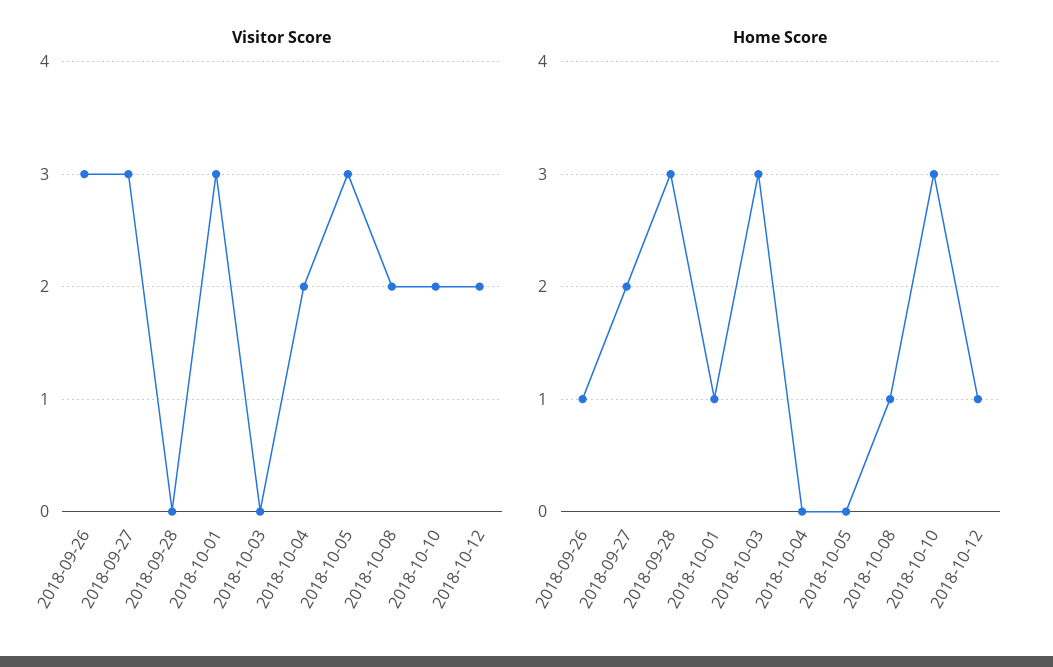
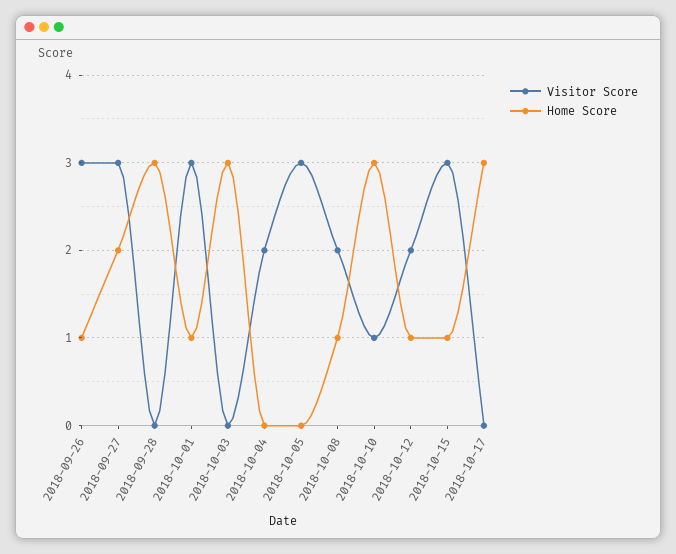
Visitor Score, 2018-10-10: 2 -> 1
Visitor Score, 2018-10-15: none -> 3
Home Score, 2018-10-15: none -> 1
Visitor Score, 2018-10-17: none -> 0
Home Score, 2018-10-17: none -> 3

